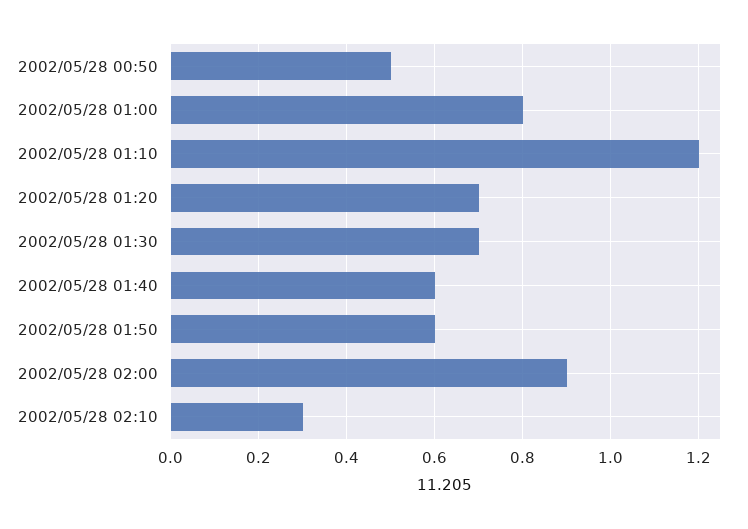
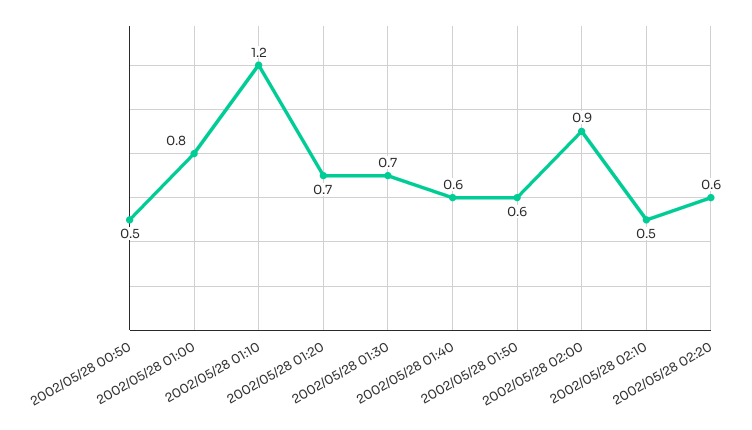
2002/05/28 02:10: 0.3 -> 0.5
2002/05/28 02:20: none -> 0.6

